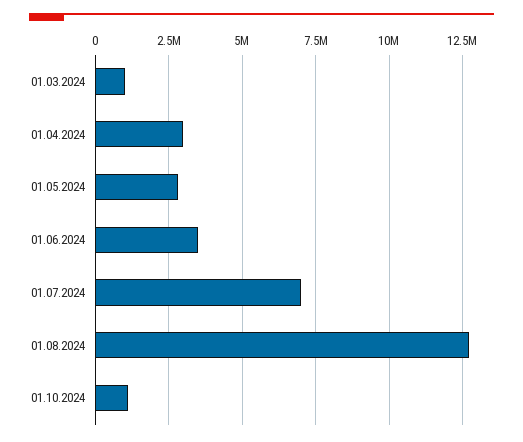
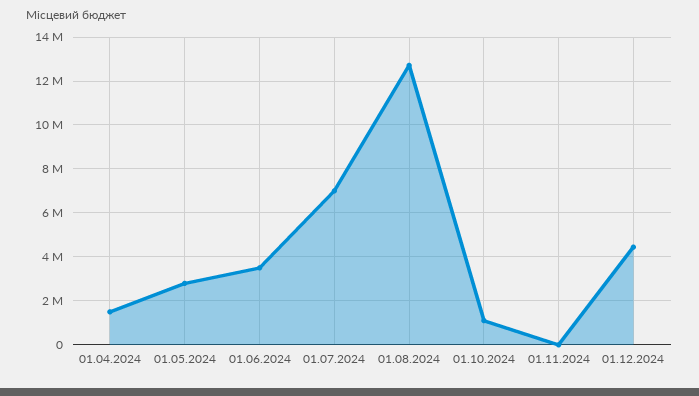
01.03.2024: 1000000 -> none
01.04.2024: 3000000 -> 1500000
01.11.2024: none -> 0
01.12.2024: none -> 4500000

